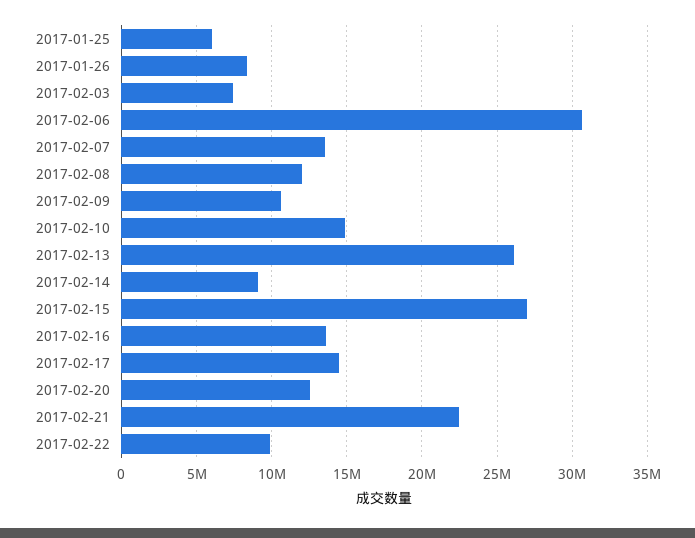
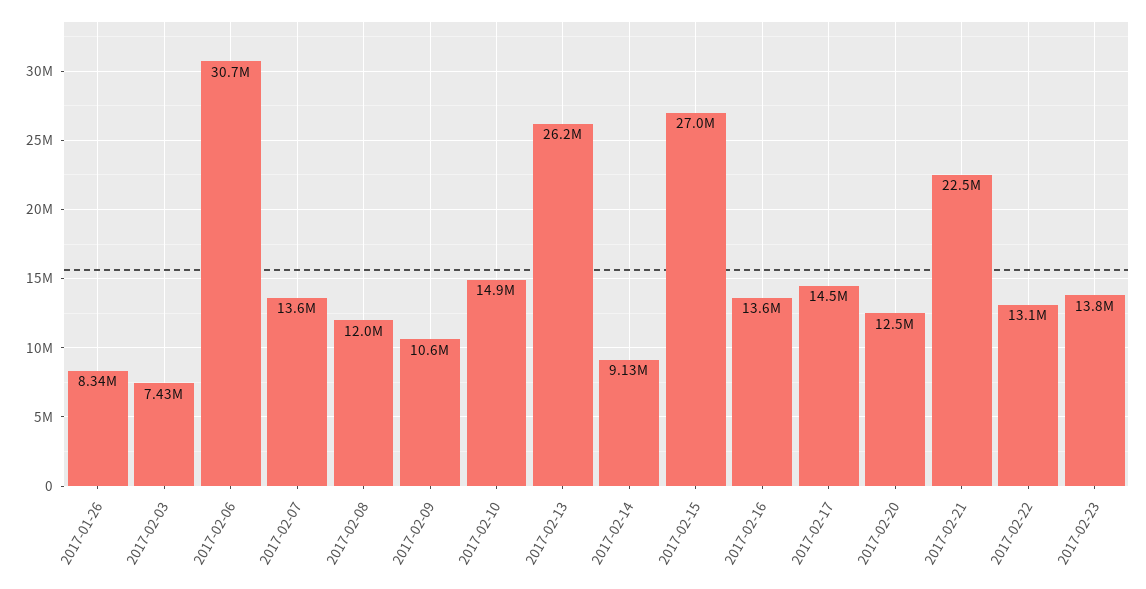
2017-01-25: 6000000 -> none
2017-02-22: 10000000 -> 13100000
2017-02-23: none -> 13800000

